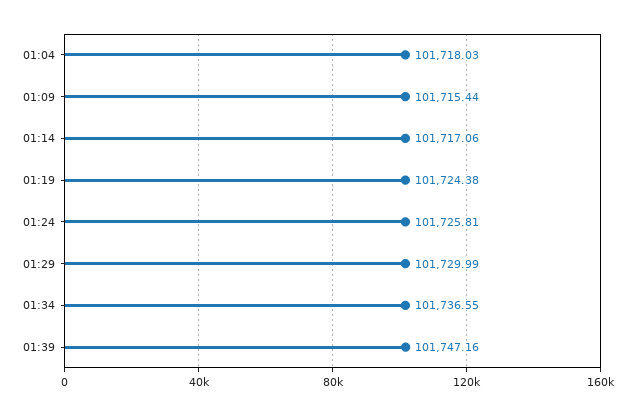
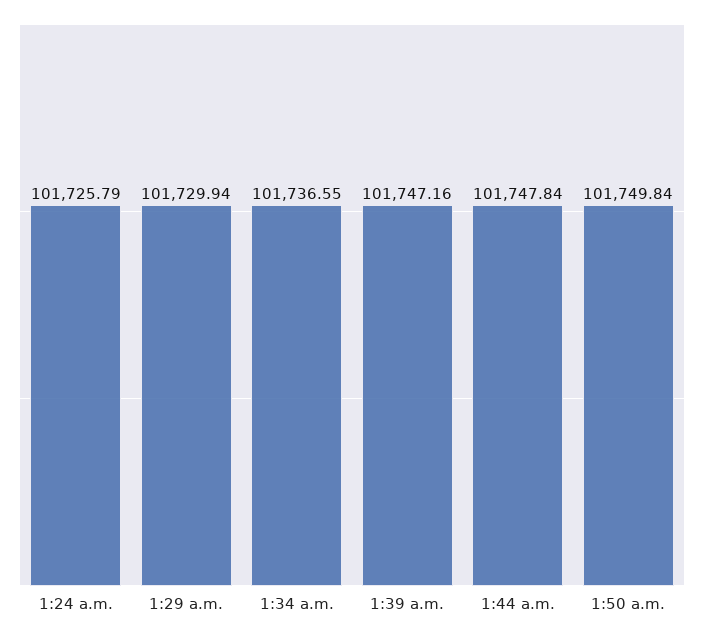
01:04: 101718.03 -> none
01:09: 101715.44 -> none
01:14: 101717.06 -> none
01:19: 101724.38 -> none
01:24: 101725.81 -> 101725.79
01:29: 101729.99 -> 101729.94
1:44 a.m.: none -> 101747.84
1:50 a.m.: none -> 101749.84

